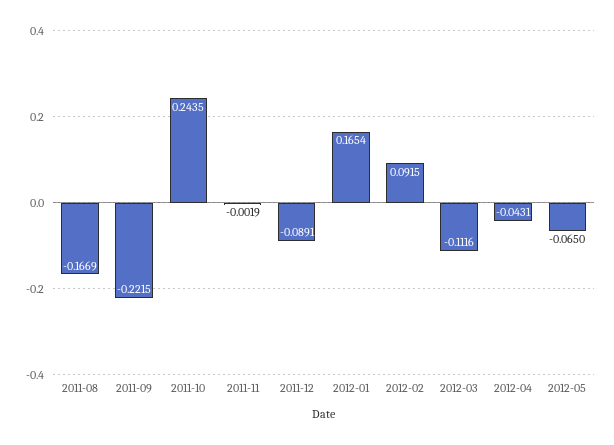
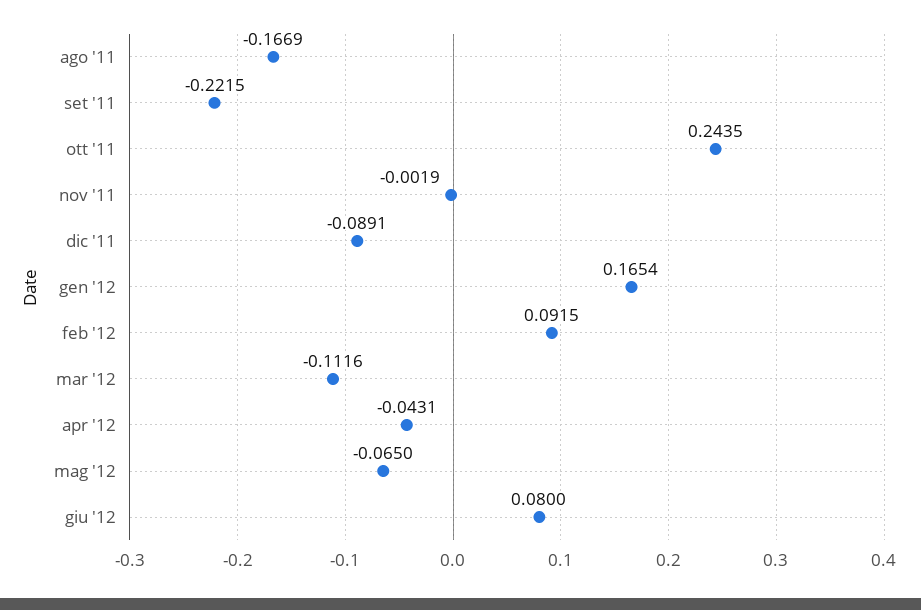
giu '12: none -> 0.08

